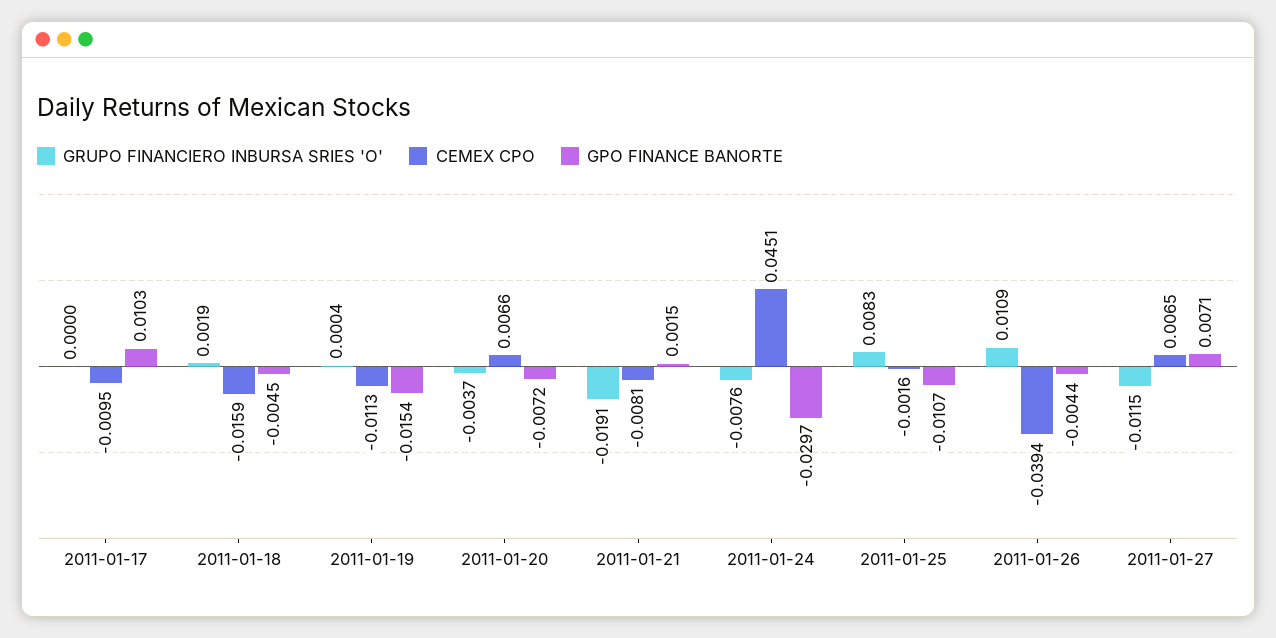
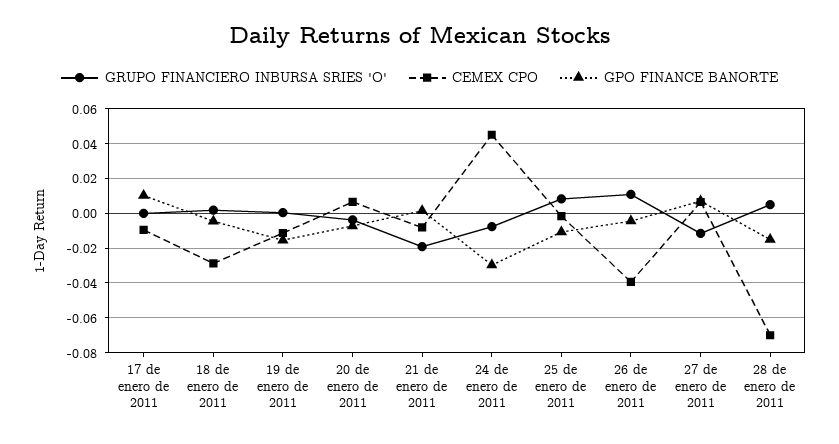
CEMEX CPO, 2011-01-18: -0.0159 -> -0.03
GRUPO FINANCIERO INBURSA SRIES 'O', 28 de enero de 2011: none -> 0.005
CEMEX CPO, 28 de enero de 2011: none -> -0.07
GPO FINANCE BANORTE, 28 de enero de 2011: none -> -0.015

